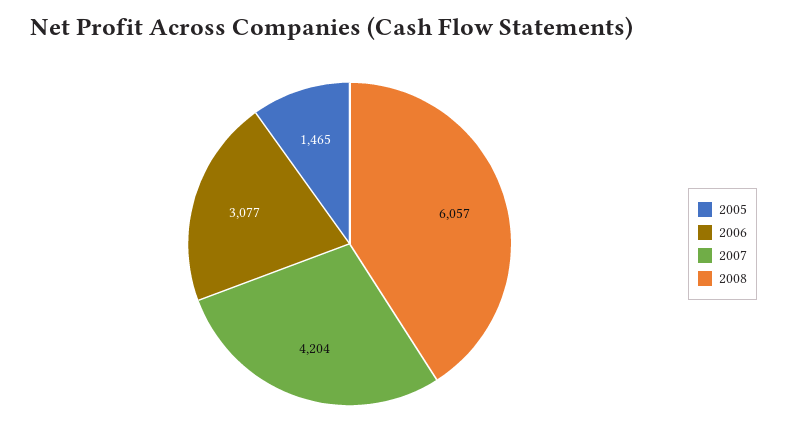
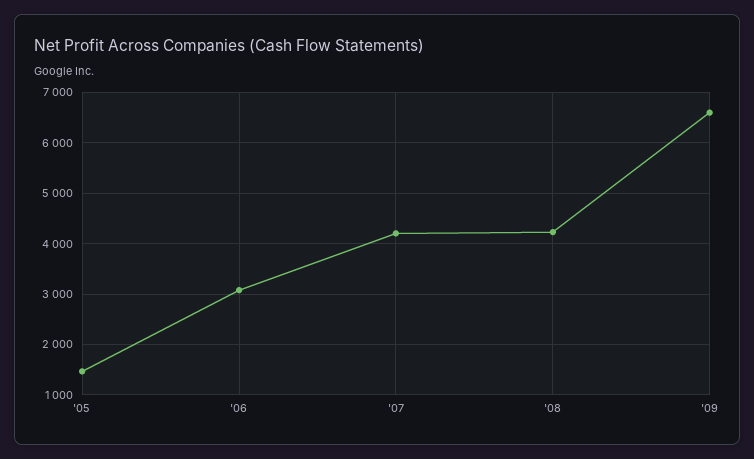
2008: 6057 -> 4200
'09: none -> 6600

